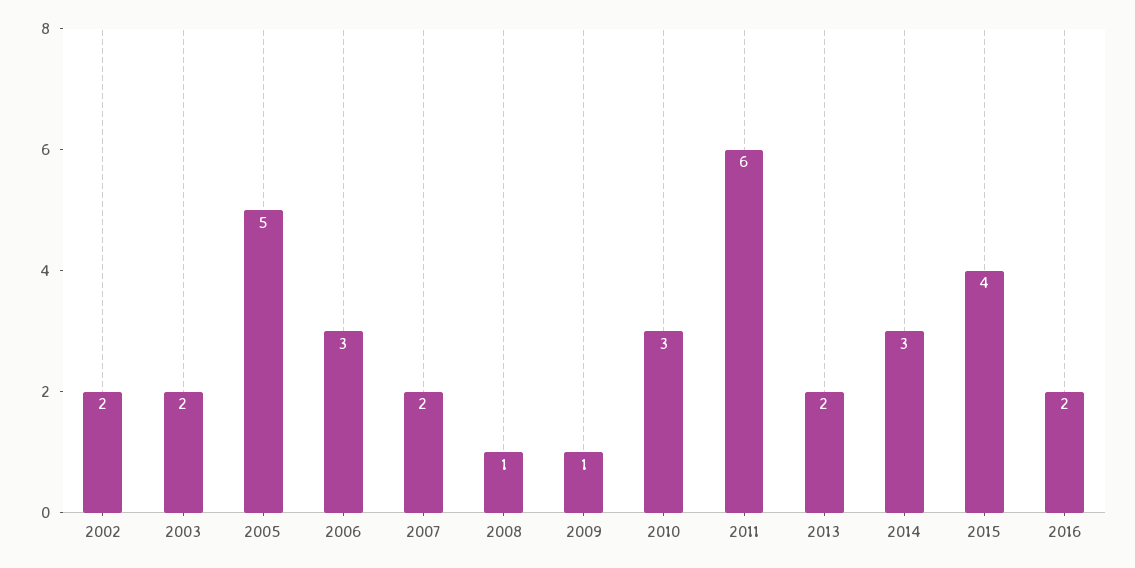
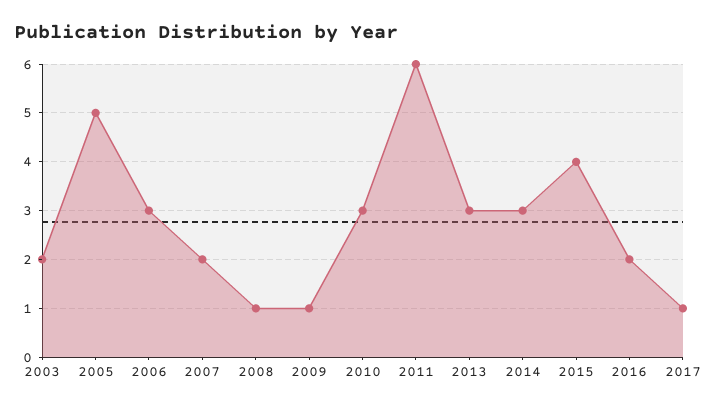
2002: 2 -> none
2013: 2 -> 3
2017: none -> 1

